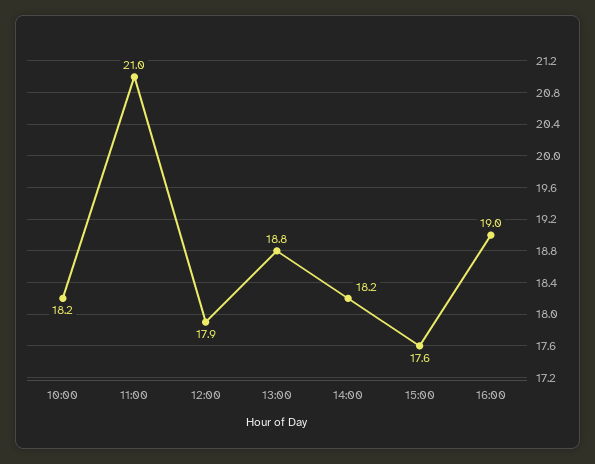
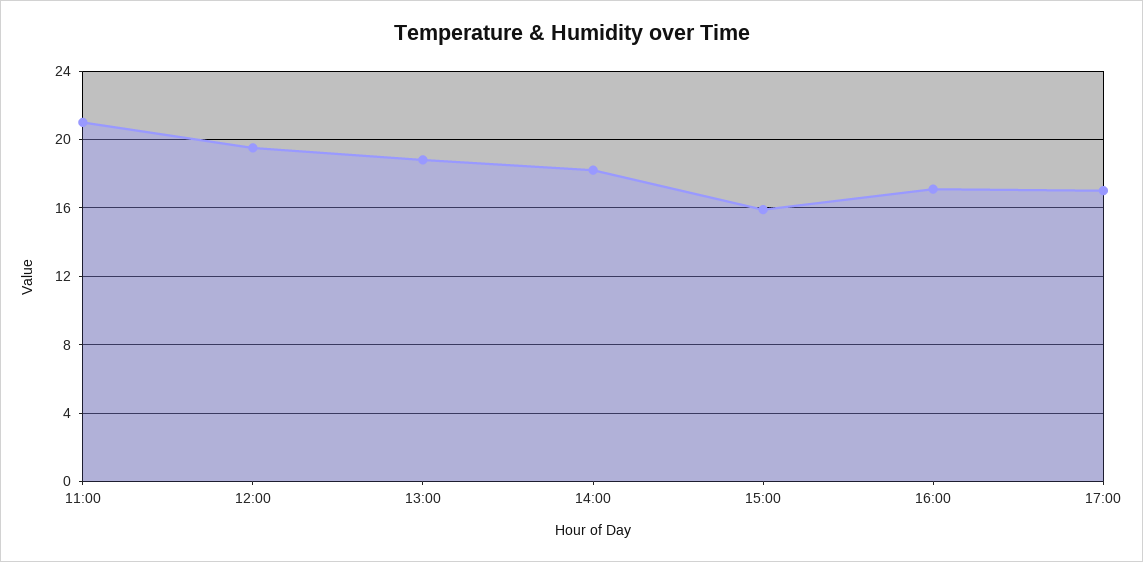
10:00: 18.2 -> none
12:00: 17.9 -> 19.5
15:00: 17.6 -> 16
16:00: 19 -> 17
17:00: none -> 17

